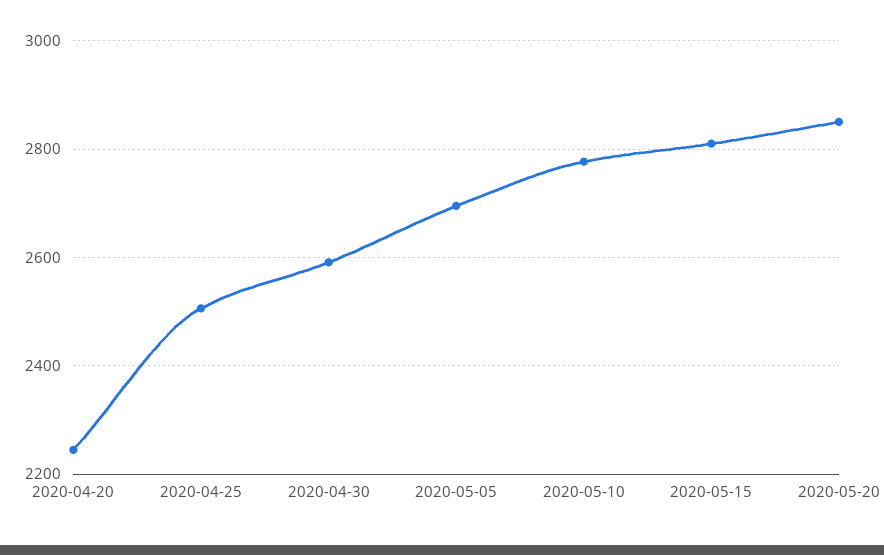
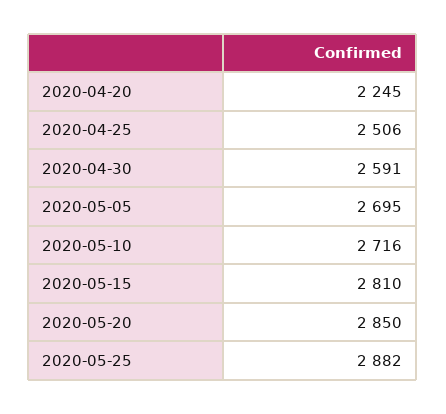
2020-05-10: 2780 -> 2716
2020-05-25: none -> 2882

